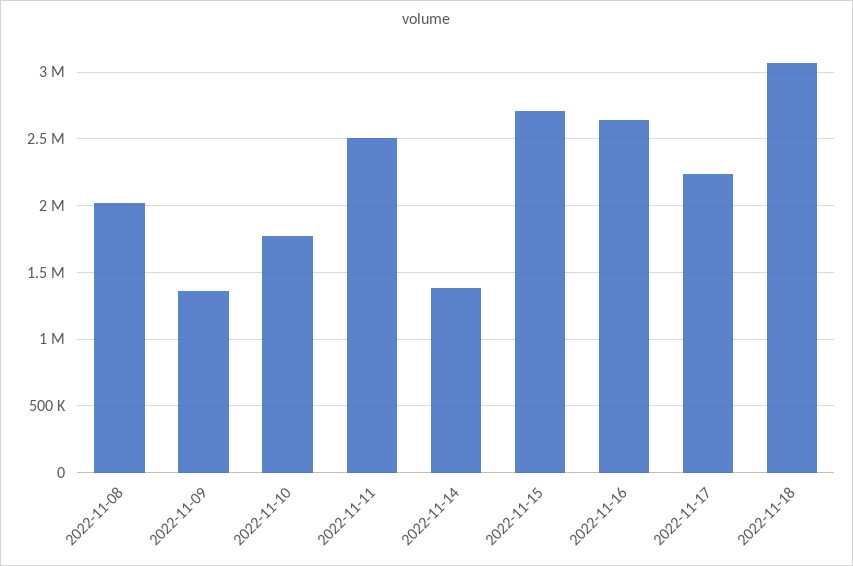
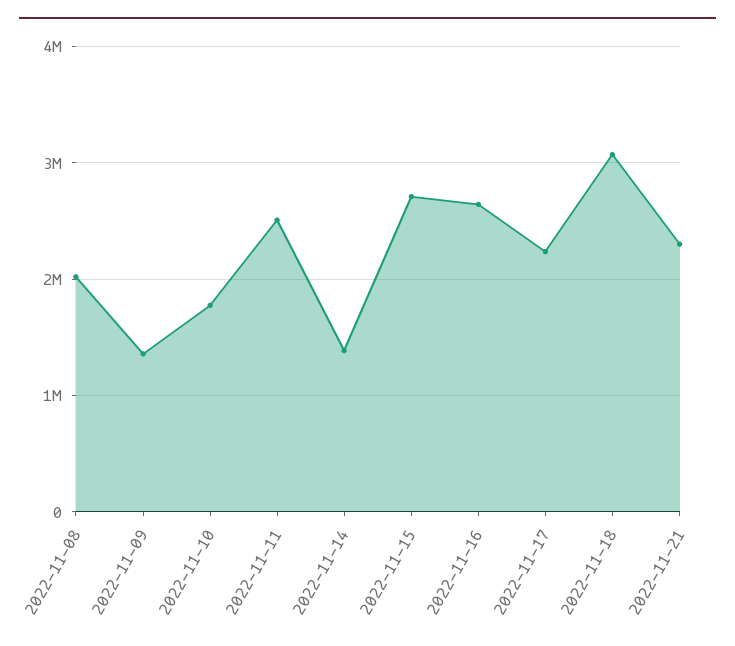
2022-11-21: none -> 2300000

